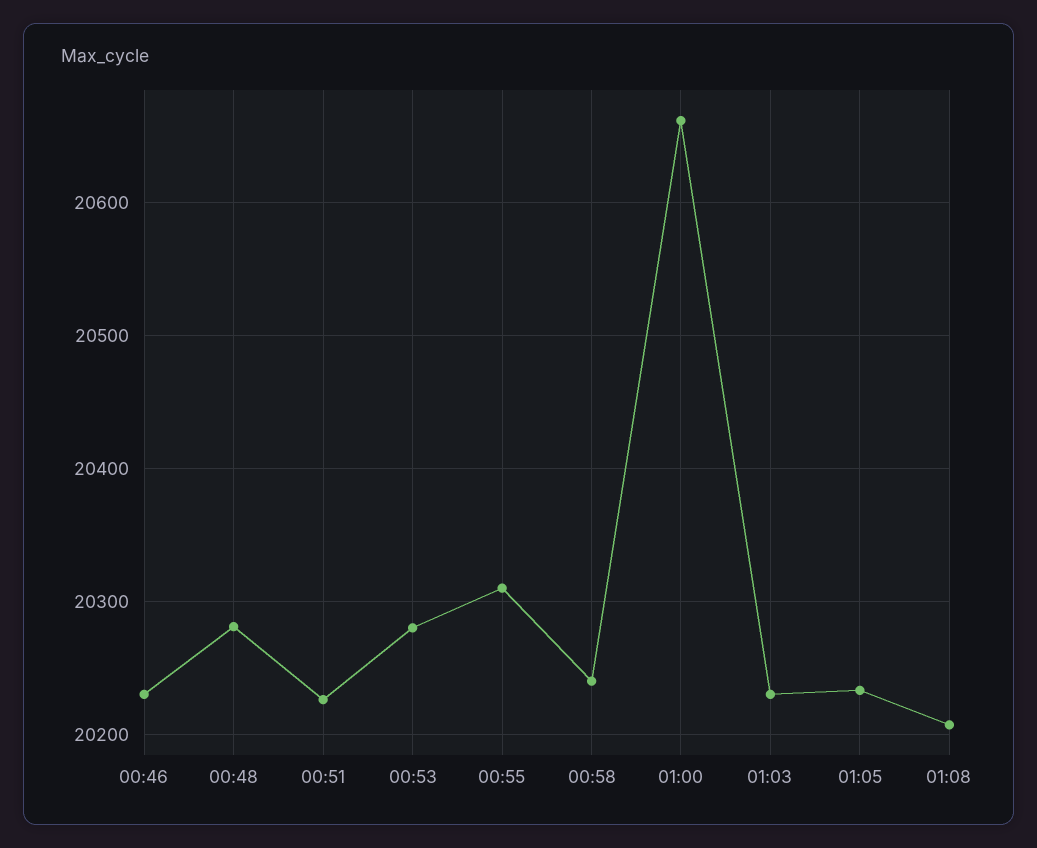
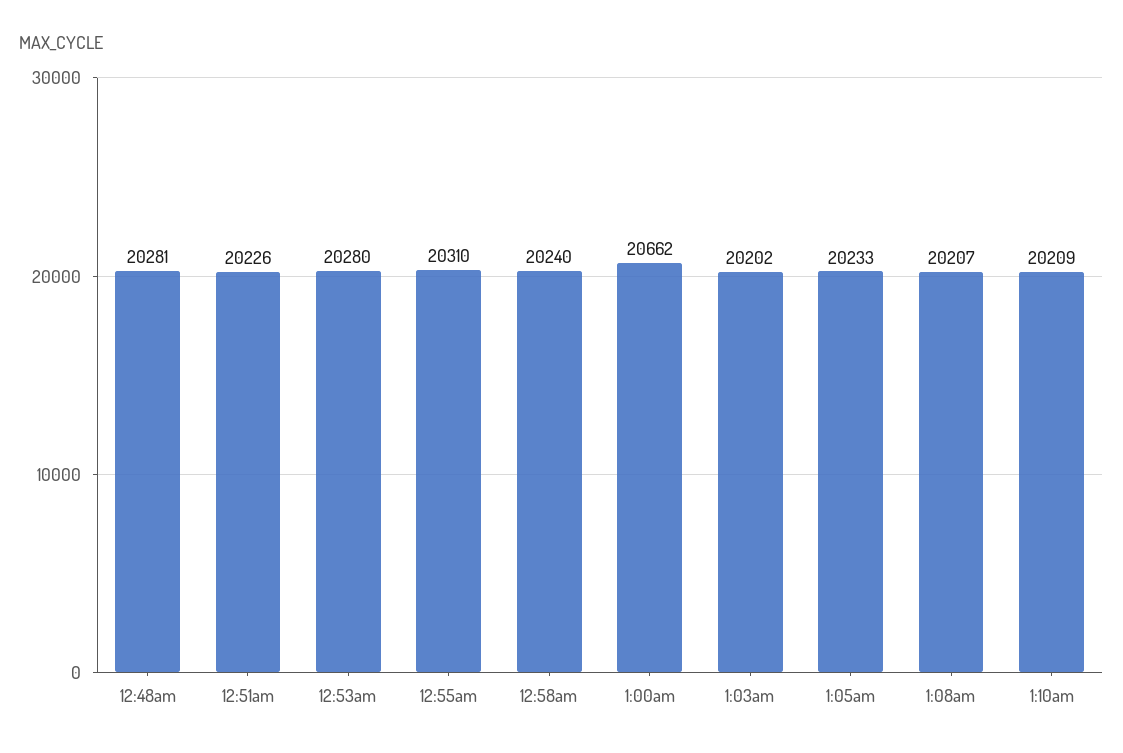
00:46: 20230 -> none
01:03: 20230 -> 20202
1:10am: none -> 20209

